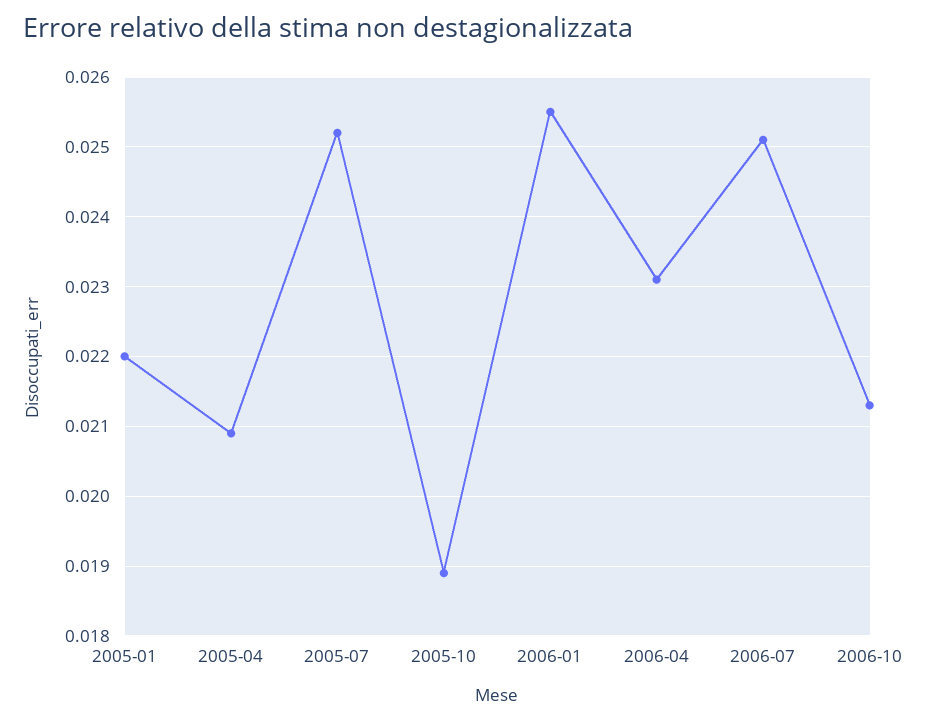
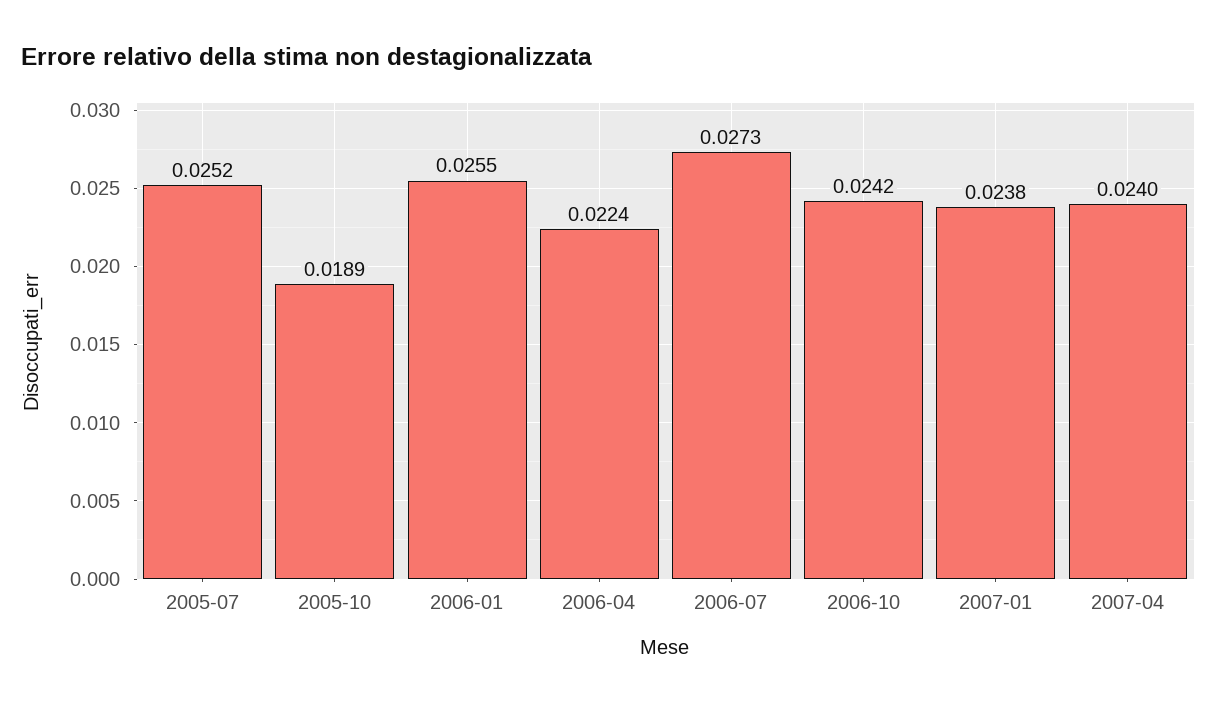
2005-01: 0.022 -> none
2005-04: 0.0209 -> none
2006-04: 0.0231 -> 0.0224
2006-07: 0.0251 -> 0.0273
2006-10: 0.0213 -> 0.0242
2007-01: none -> 0.0238
2007-04: none -> 0.024

